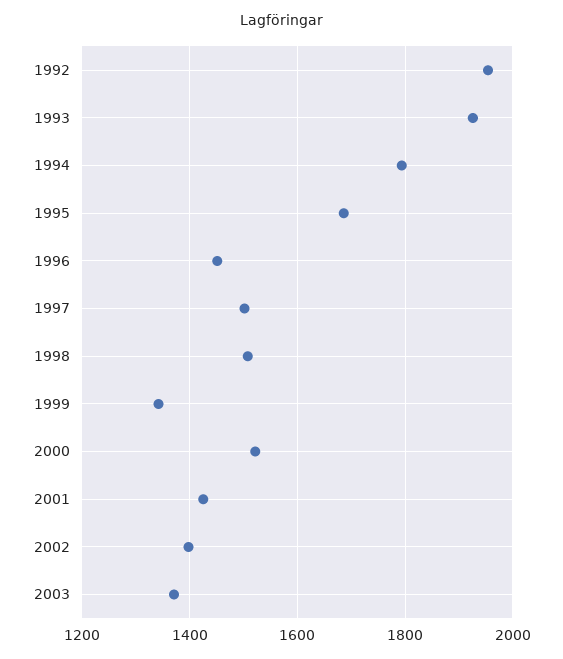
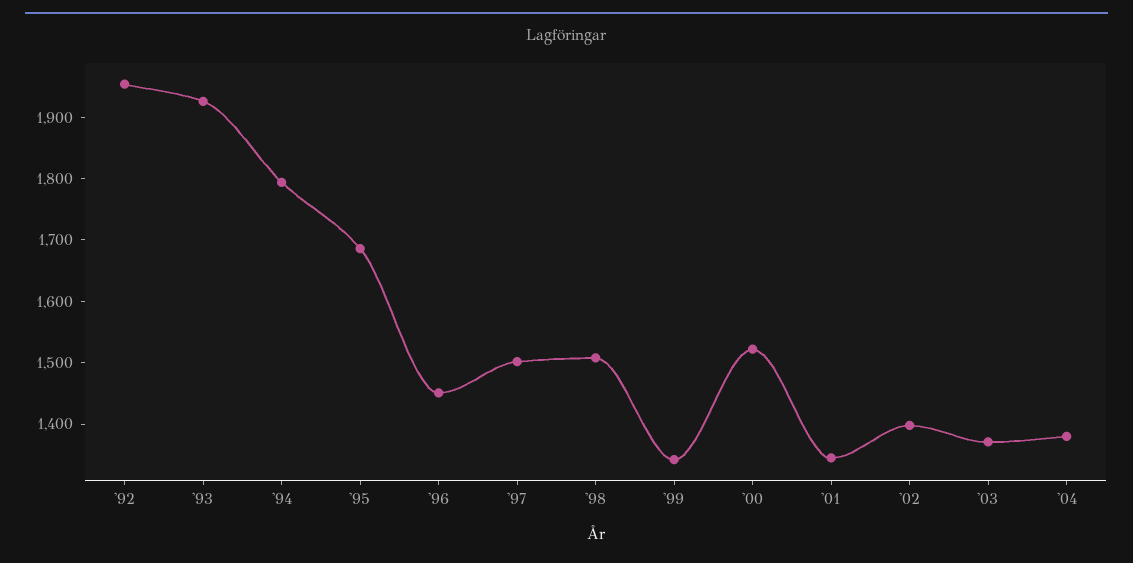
2001: 1420 -> 1340
'04: none -> 1380

